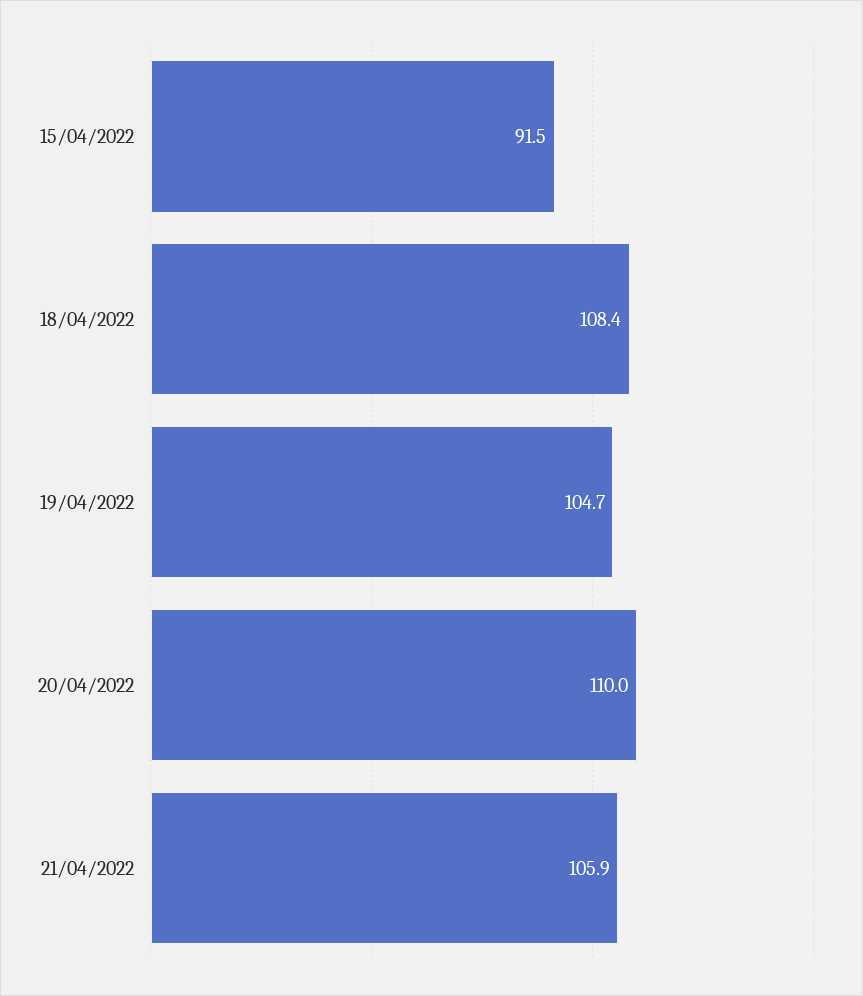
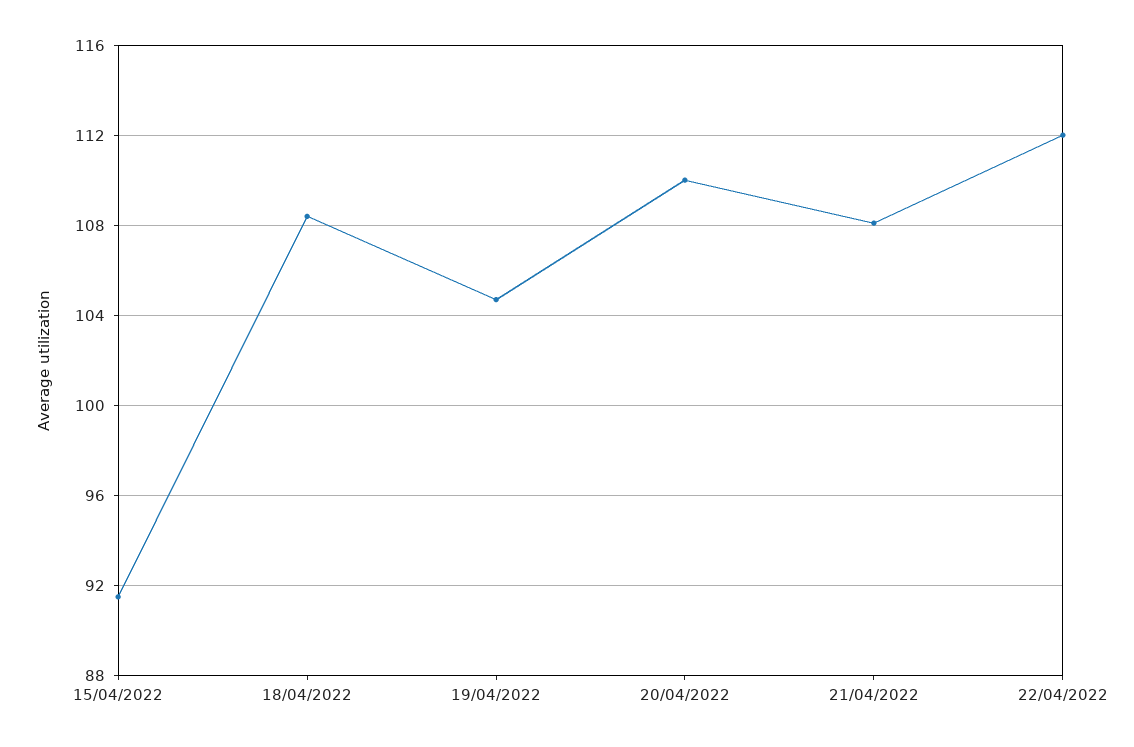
21/04/2022: 105.9 -> 108
22/04/2022: none -> 112

